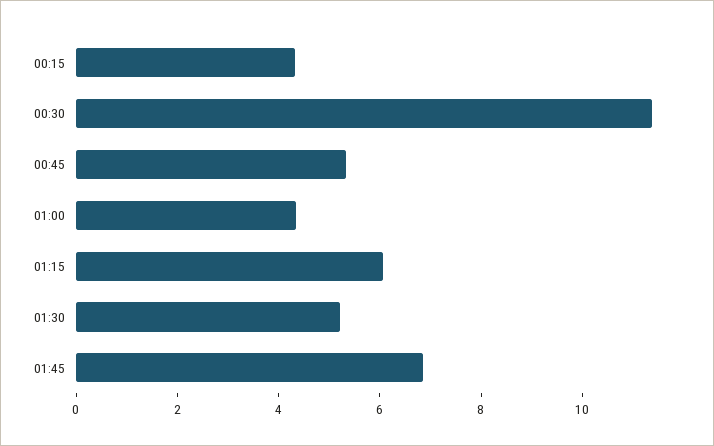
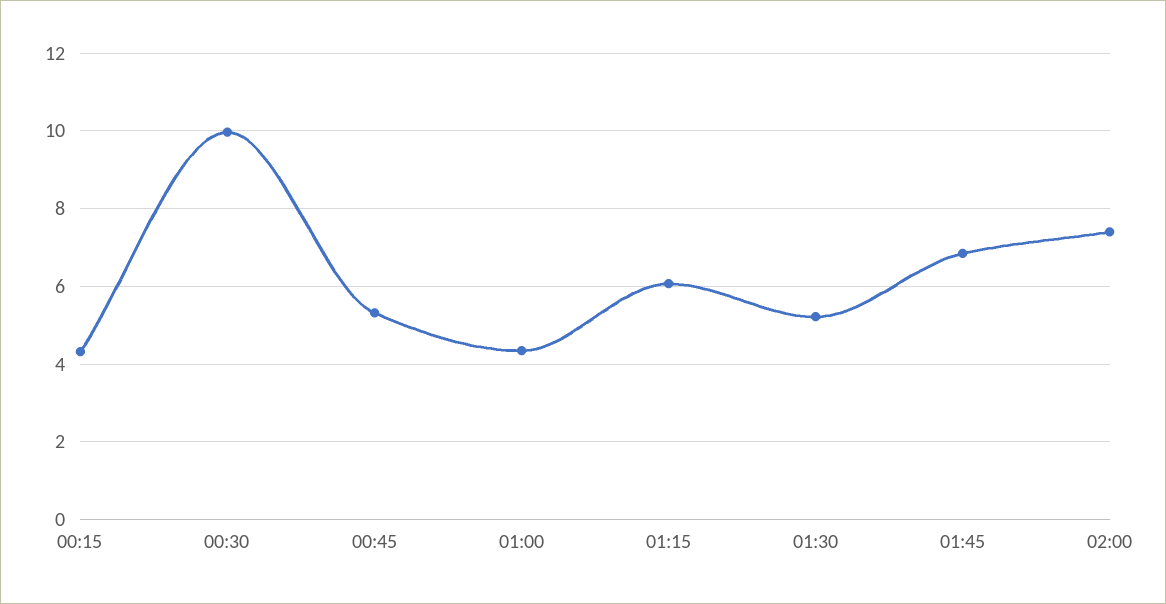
00:30: 11.5 -> 10
02:00: none -> 7.4

